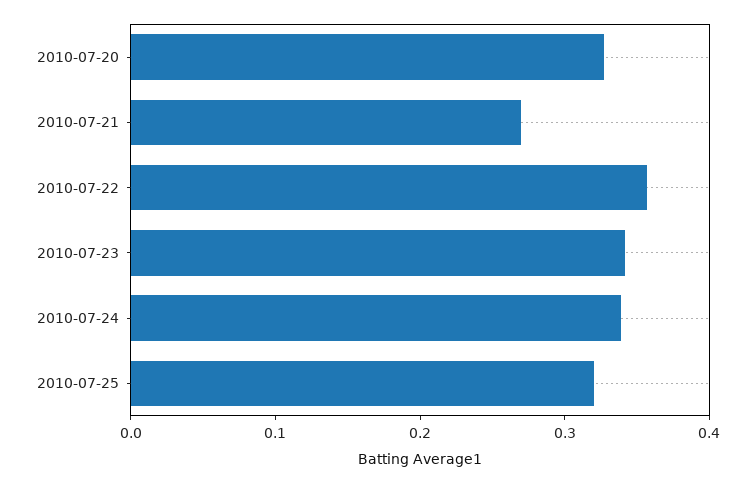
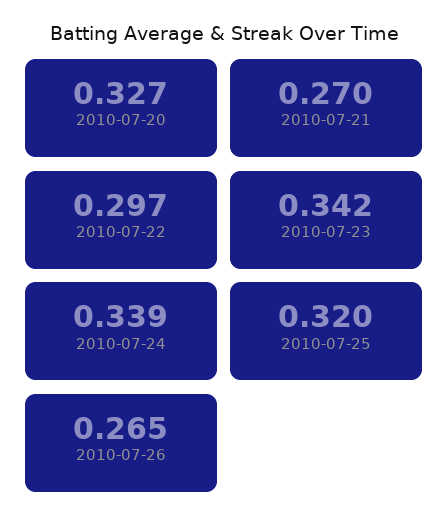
2010-07-22: 0.36 -> 0.297
2010-07-26: none -> 0.265

